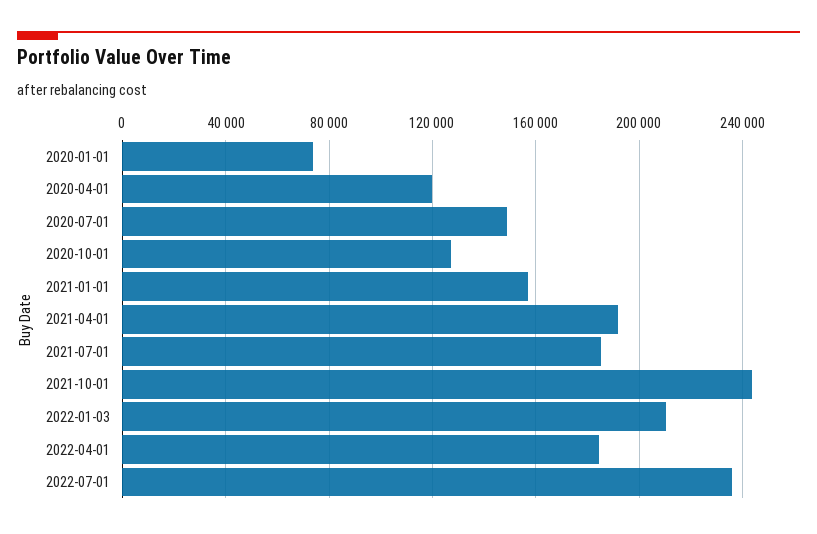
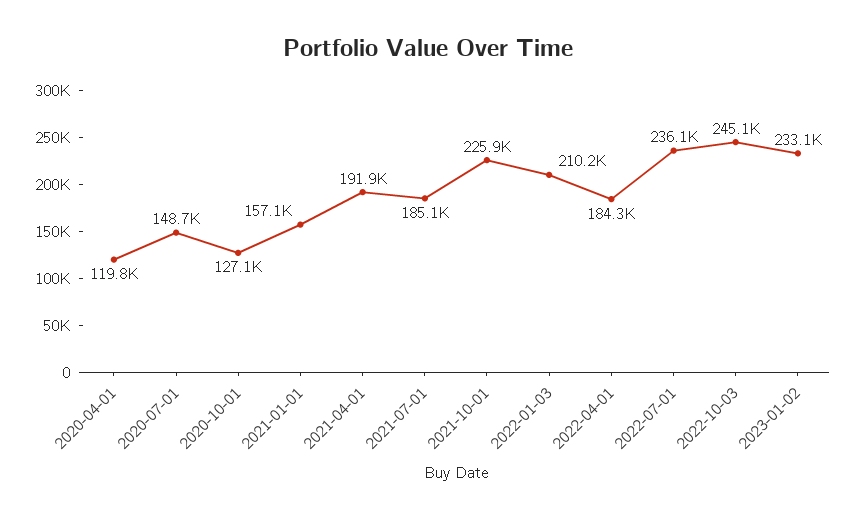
2020-01-01: 75000 -> none
2021-10-01: 245000 -> 225900
2022-10-03: none -> 245100
2023-01-02: none -> 233100

